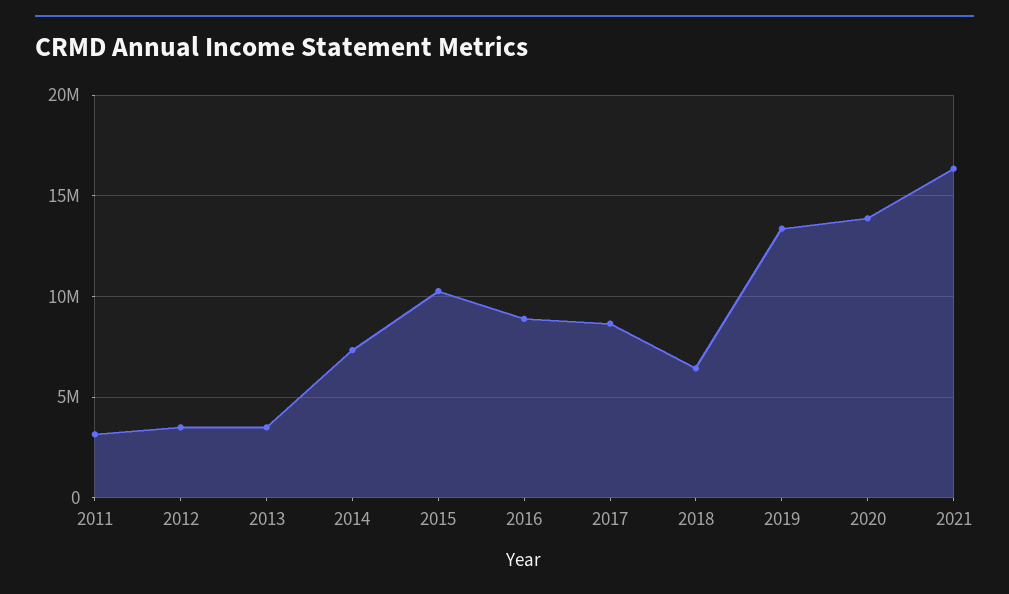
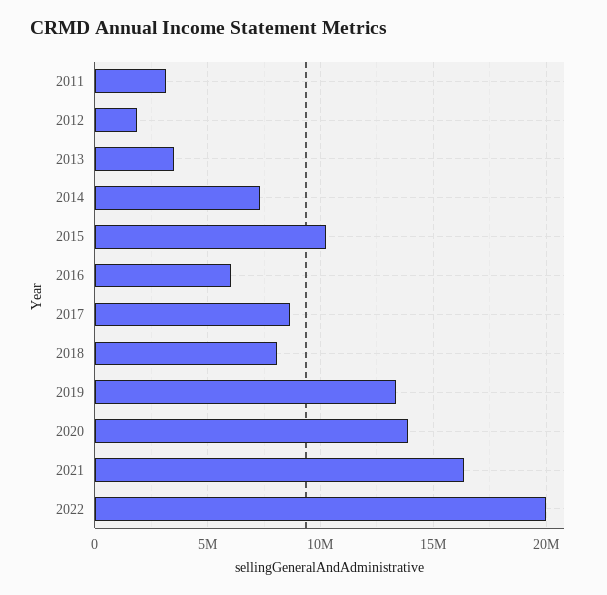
2012: 3500000 -> 2000000
2016: 9000000 -> 6000000
2018: 6500000 -> 8000000
2022: none -> 20000000

